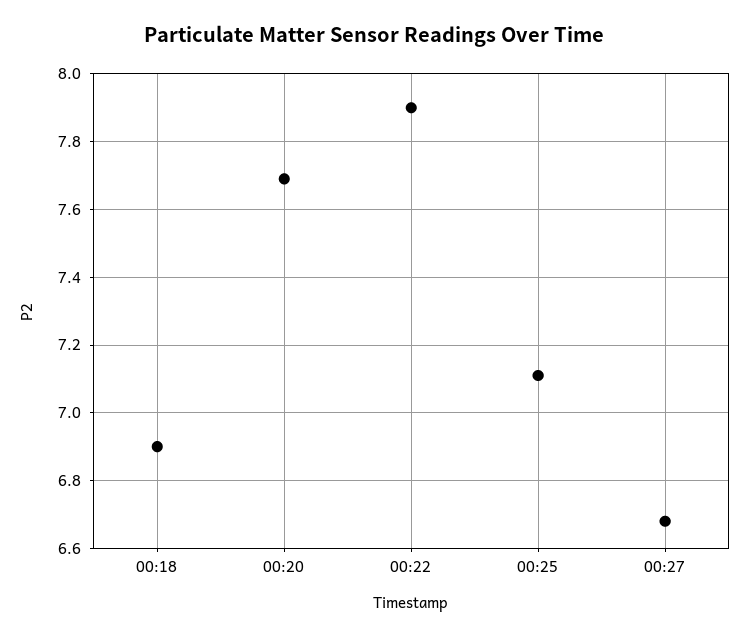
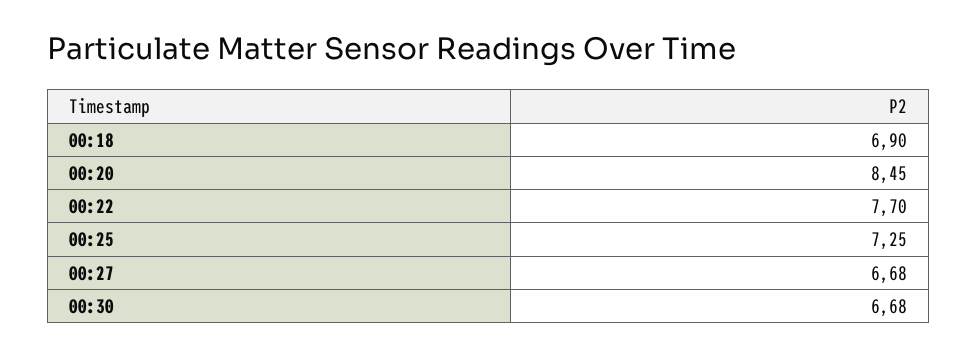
00:20: 7.7 -> 8.45
00:22: 7.9 -> 7.7
00:25: 7.1 -> 7.25
00:30: none -> 6.68

